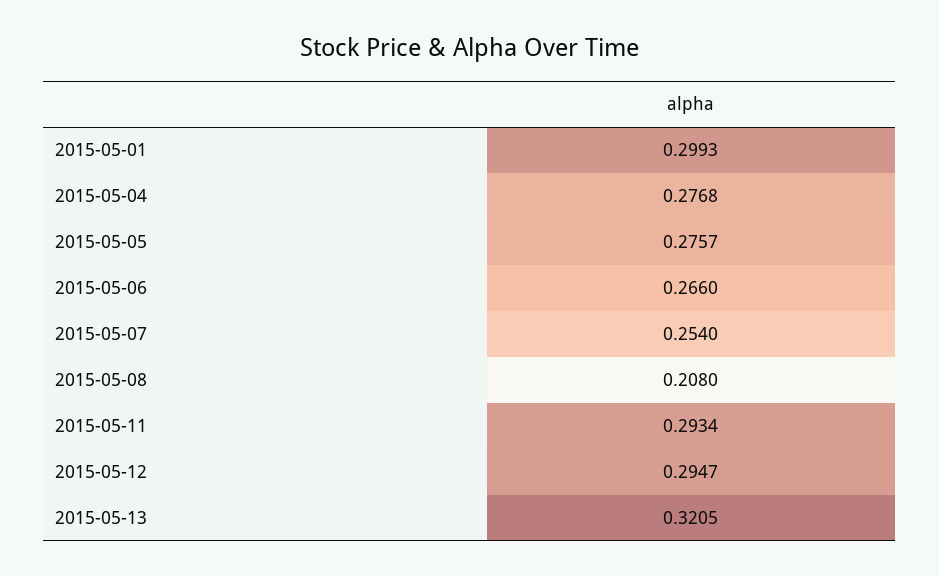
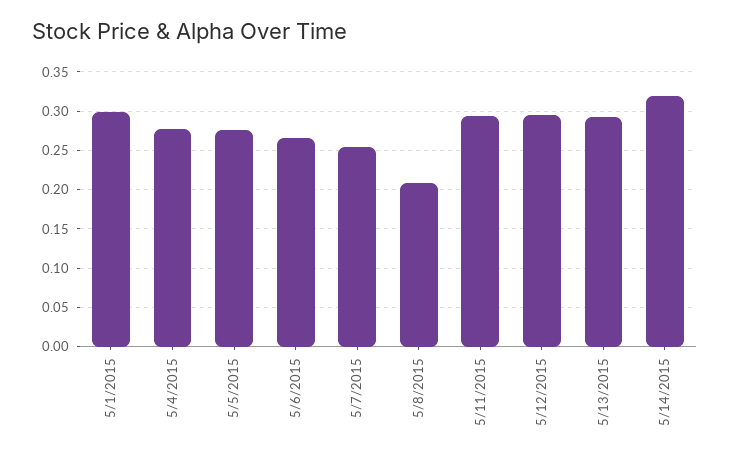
2015-05-13: 0.3205 -> 0.29
5/14/2015: none -> 0.32

